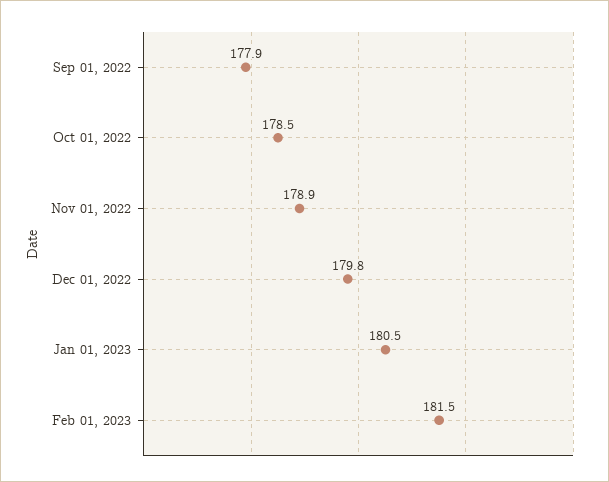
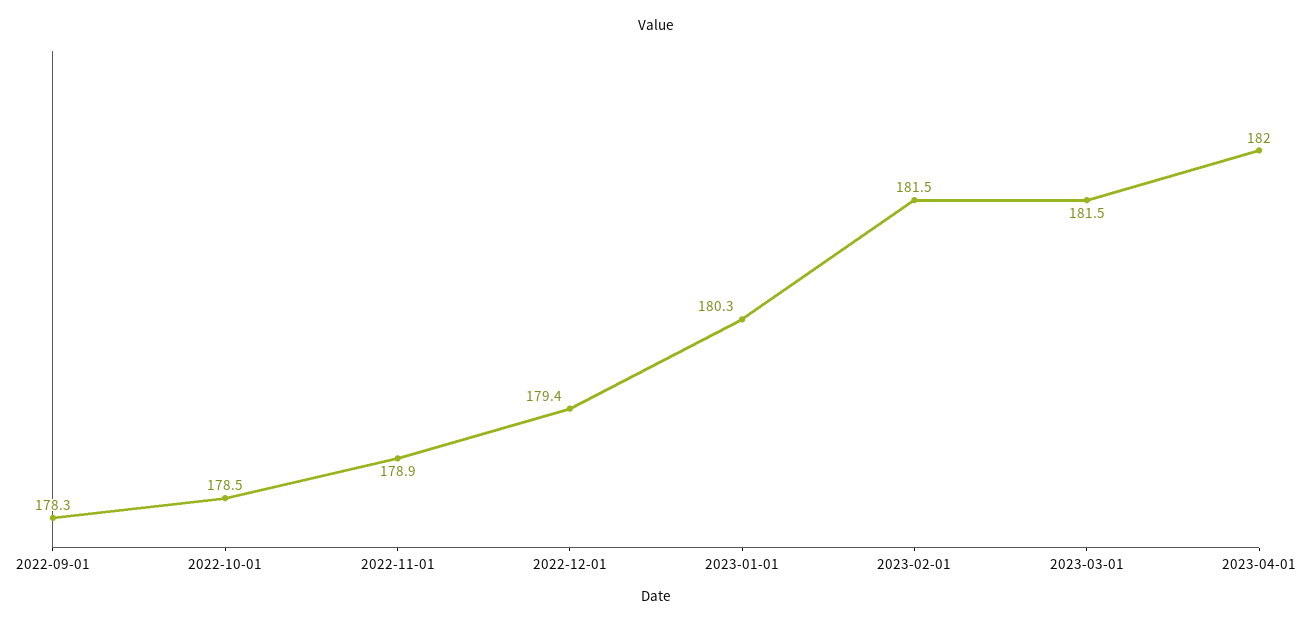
Sep 01, 2022: 177.9 -> 178.3
Dec 01, 2022: 179.8 -> 179.4
Jan 01, 2023: 180.5 -> 180.3
2023-03-01: none -> 181.5
2023-04-01: none -> 182

